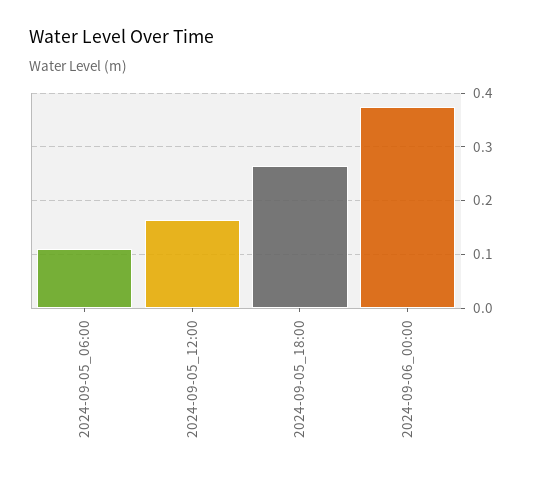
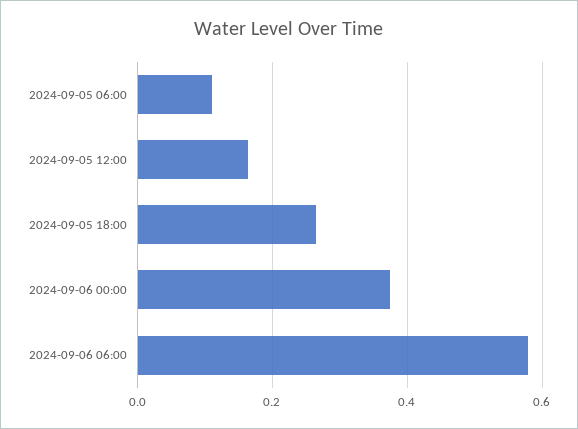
2024-09-06 06:00: none -> 0.58

